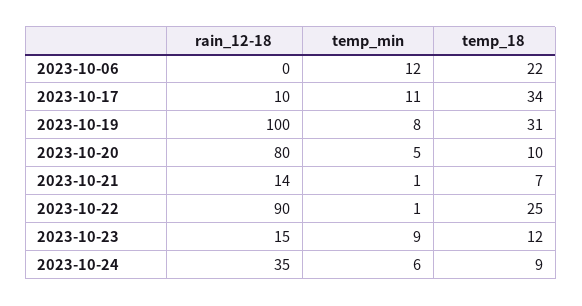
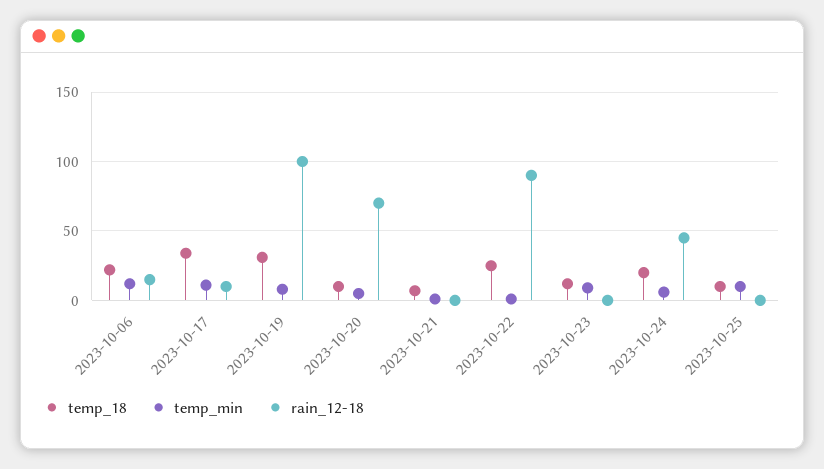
rain_12-18, 2023-10-06: 0 -> 15
rain_12-18, 2023-10-20: 80 -> 70
rain_12-18, 2023-10-21: 14 -> 0
rain_12-18, 2023-10-23: 15 -> 0
rain_12-18, 2023-10-24: 35 -> 45
temp_18, 2023-10-24: 9 -> 20
temp_18, 2023-10-25: none -> 10
temp_min, 2023-10-25: none -> 10
rain_12-18, 2023-10-25: none -> 0

